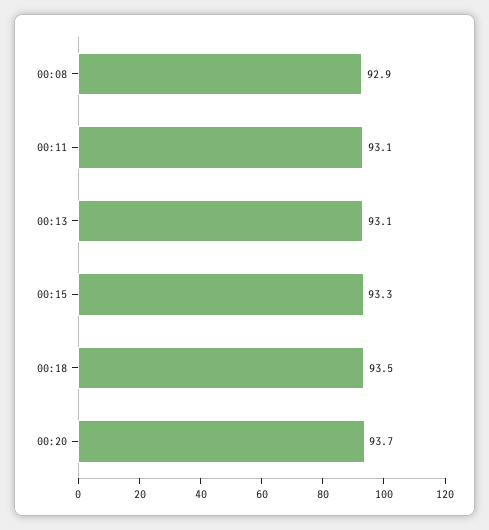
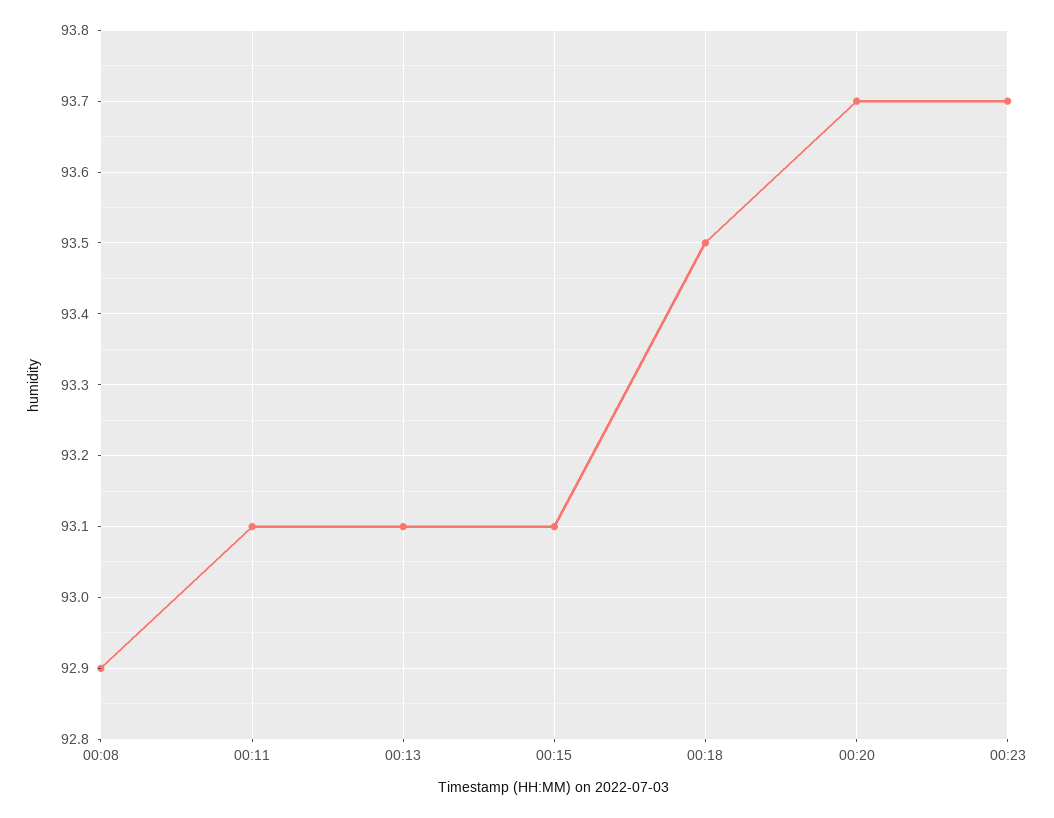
00:15: 93.3 -> 93.1
00:23: none -> 93.7

